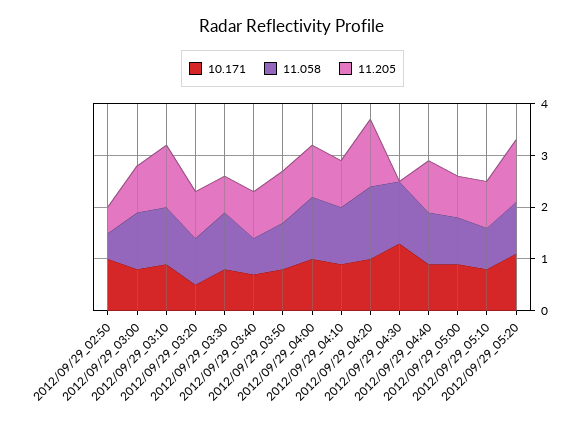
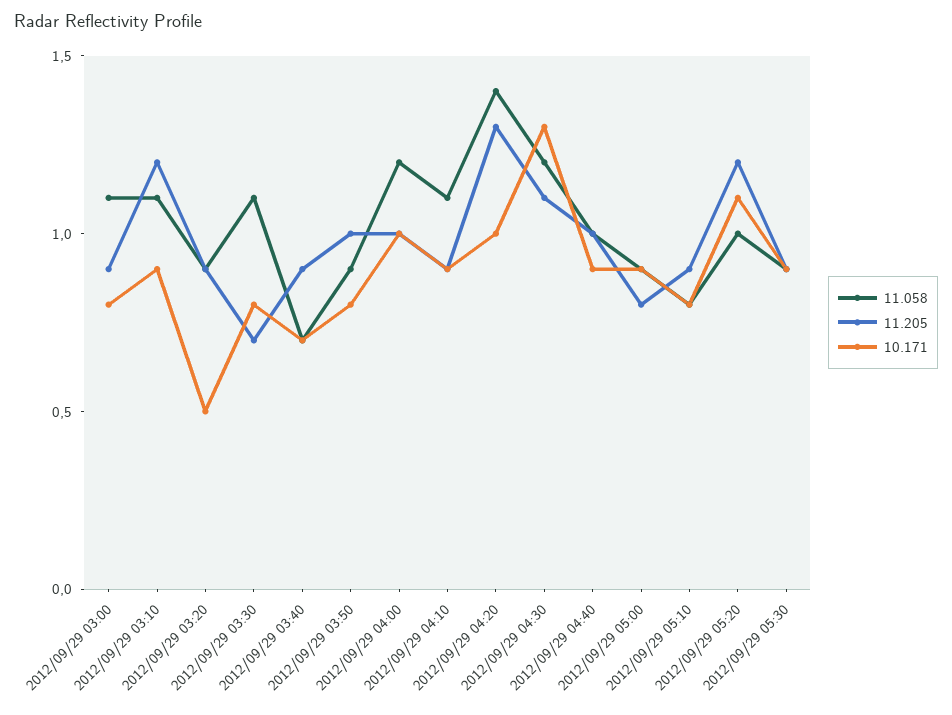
10.171, 2012/09/29_02:50: 1 -> none
11.058, 2012/09/29_02:50: 0.5 -> none
11.205, 2012/09/29_02:50: 0.5 -> none
11.205, 2012/09/29_04:30: 0 -> 1.1
11.058, 2012/09/29 05:30: none -> 0.9
11.205, 2012/09/29 05:30: none -> 0.9
10.171, 2012/09/29 05:30: none -> 0.9

